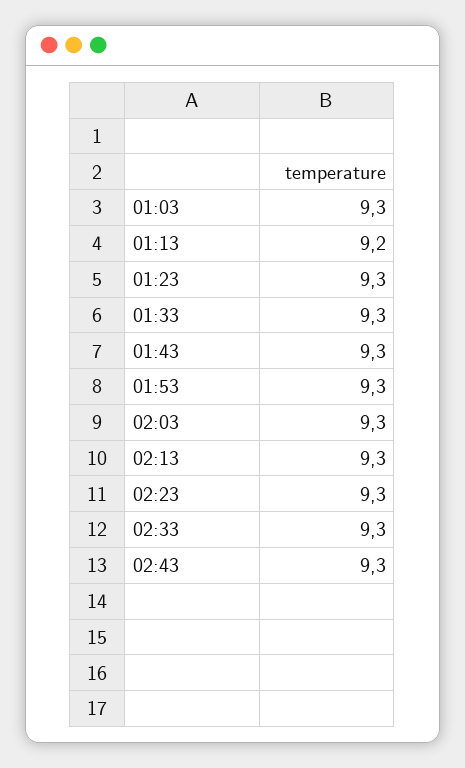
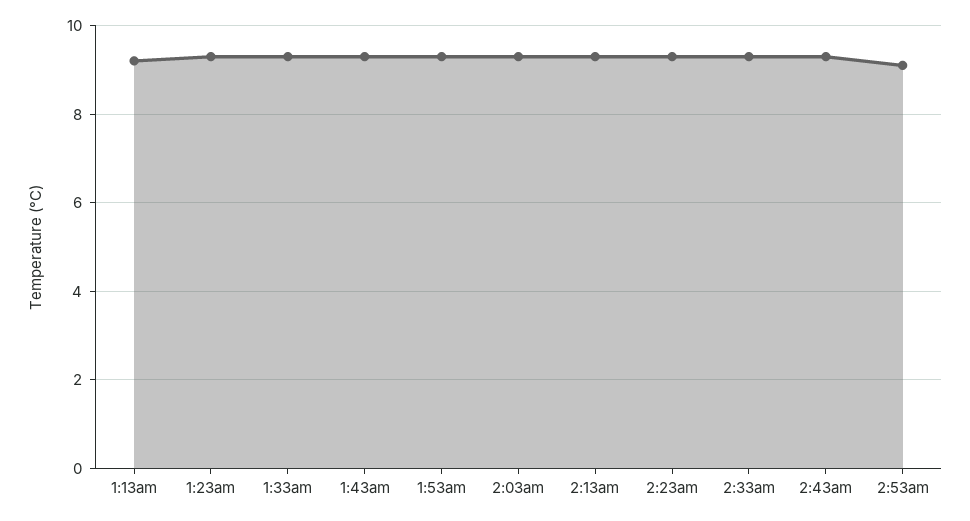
01:03: 9.3 -> none
2:53am: none -> 9

